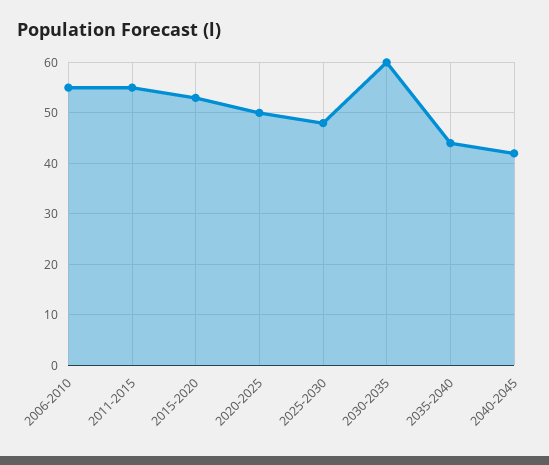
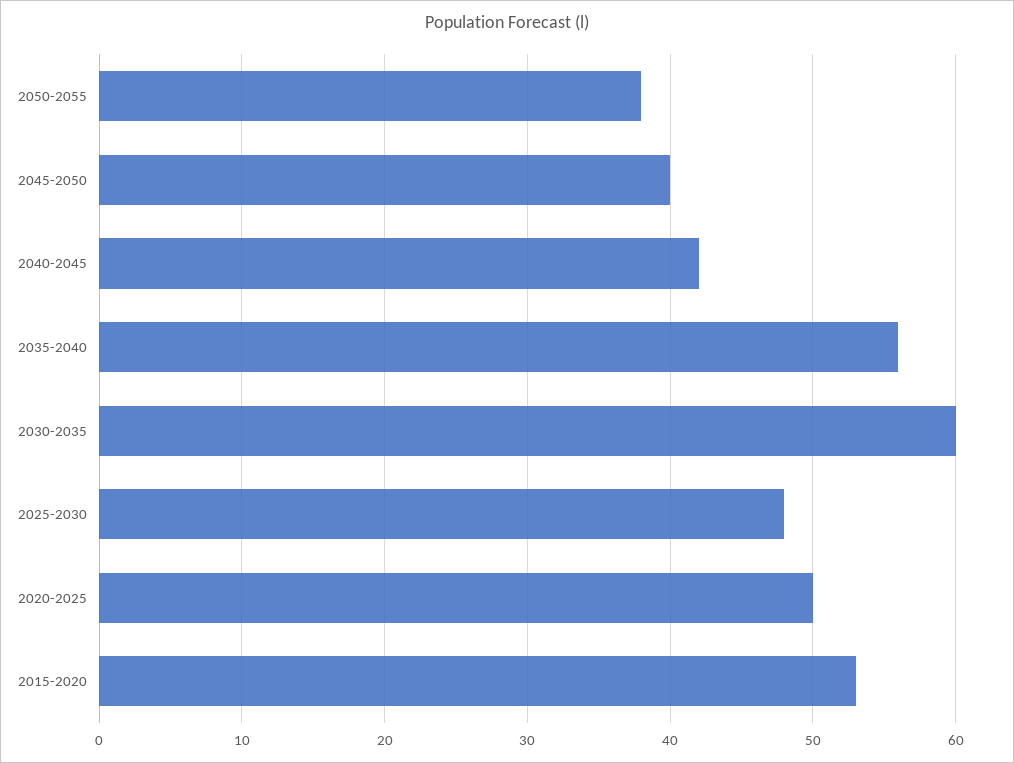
2006-2010: 55 -> none
2011-2015: 55 -> none
2035-2040: 45 -> 56
2050-2055: none -> 38
2045-2050: none -> 40

